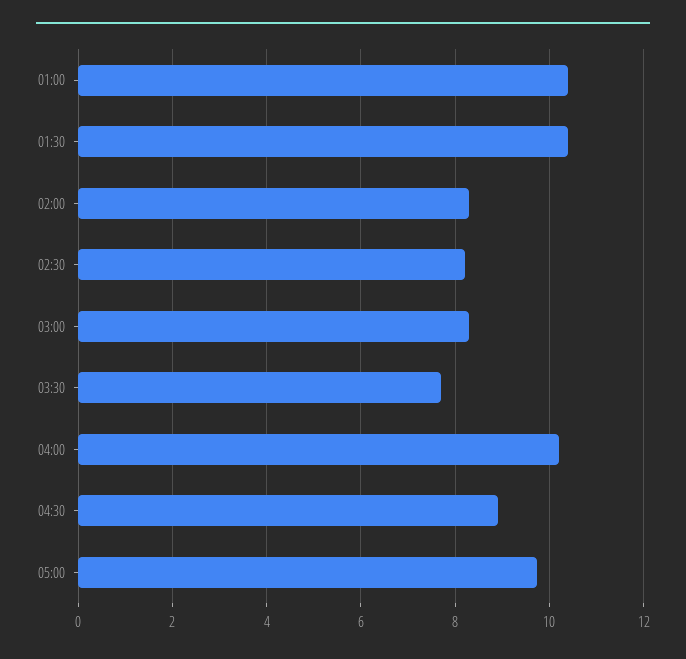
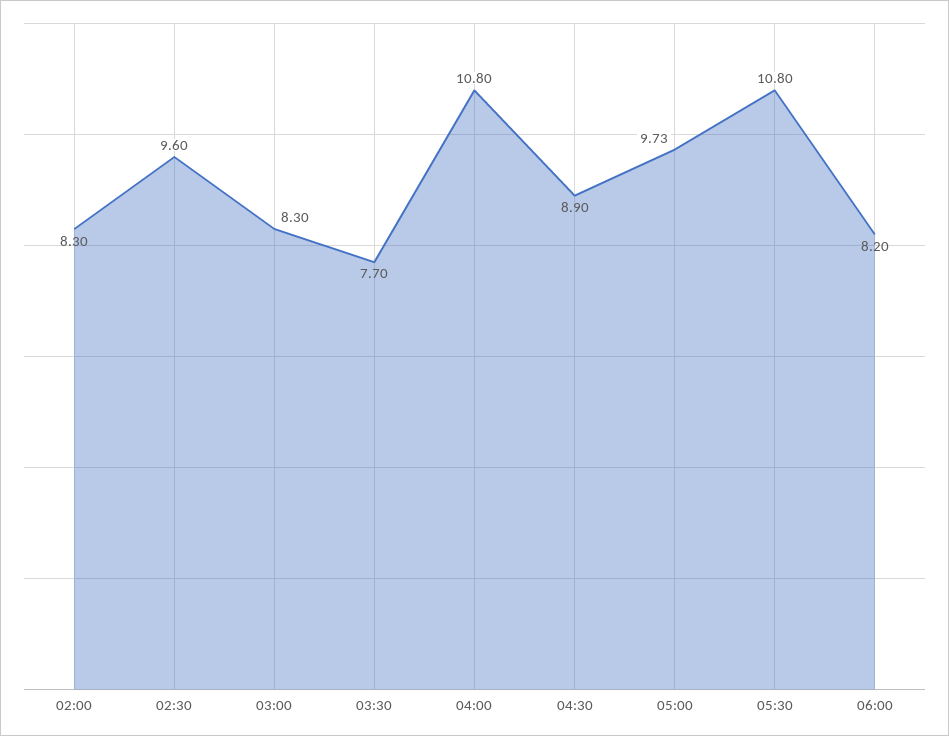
01:00: 10.4 -> none
01:30: 10.4 -> none
02:30: 8.2 -> 9.6
04:00: 10.2 -> 10.8
05:30: none -> 10.8
06:00: none -> 8.2

